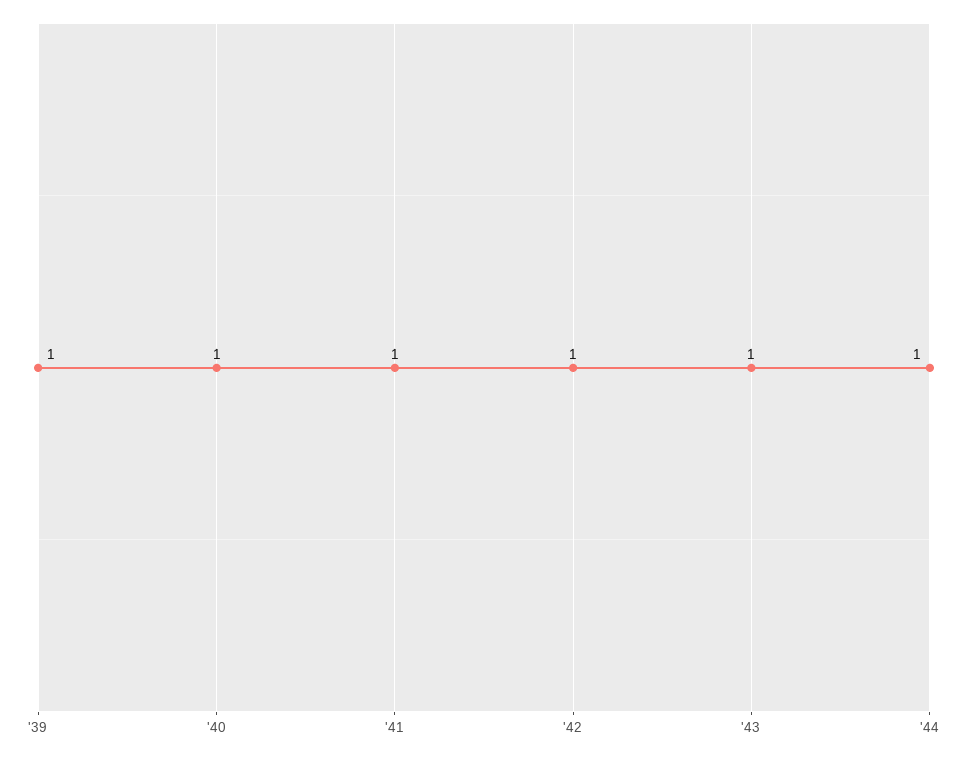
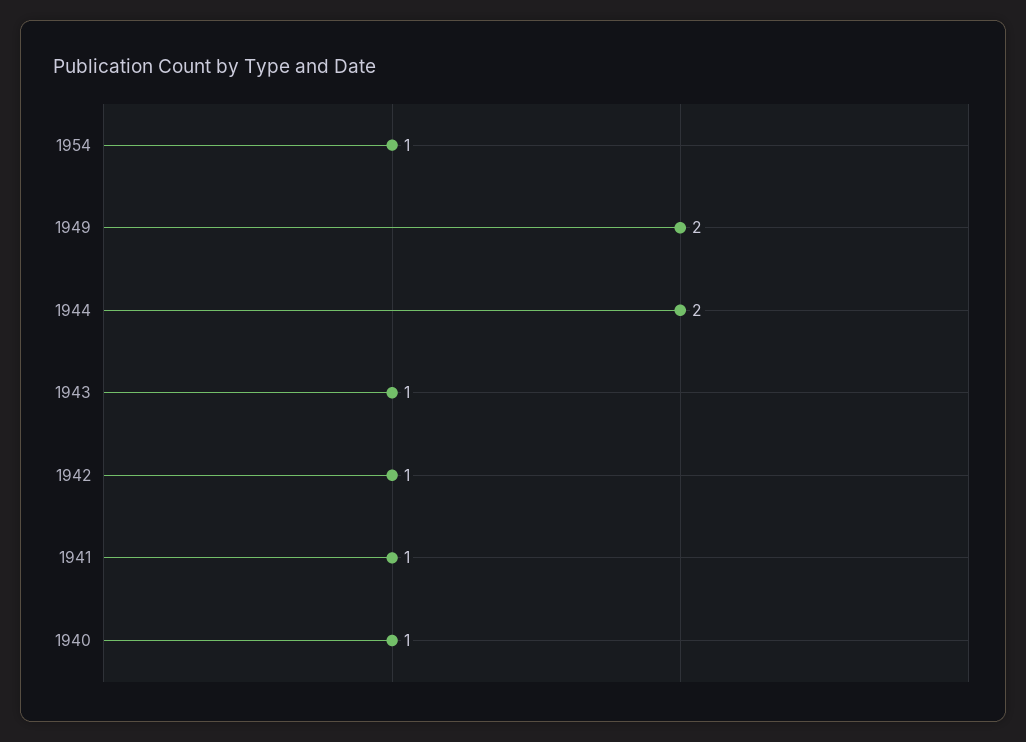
'39: 1 -> none
'44: 1 -> 2
1954: none -> 1
1949: none -> 2

